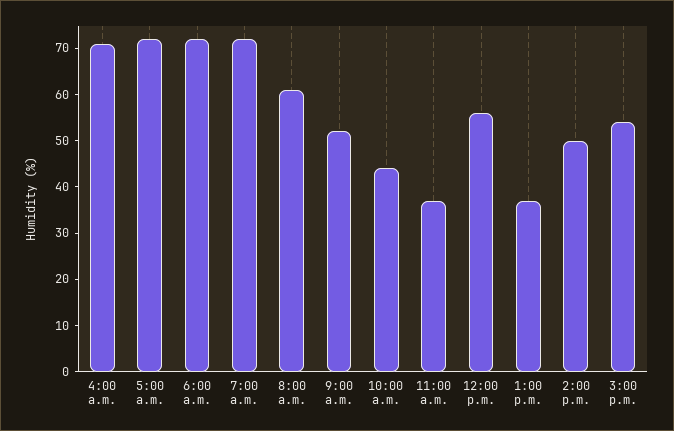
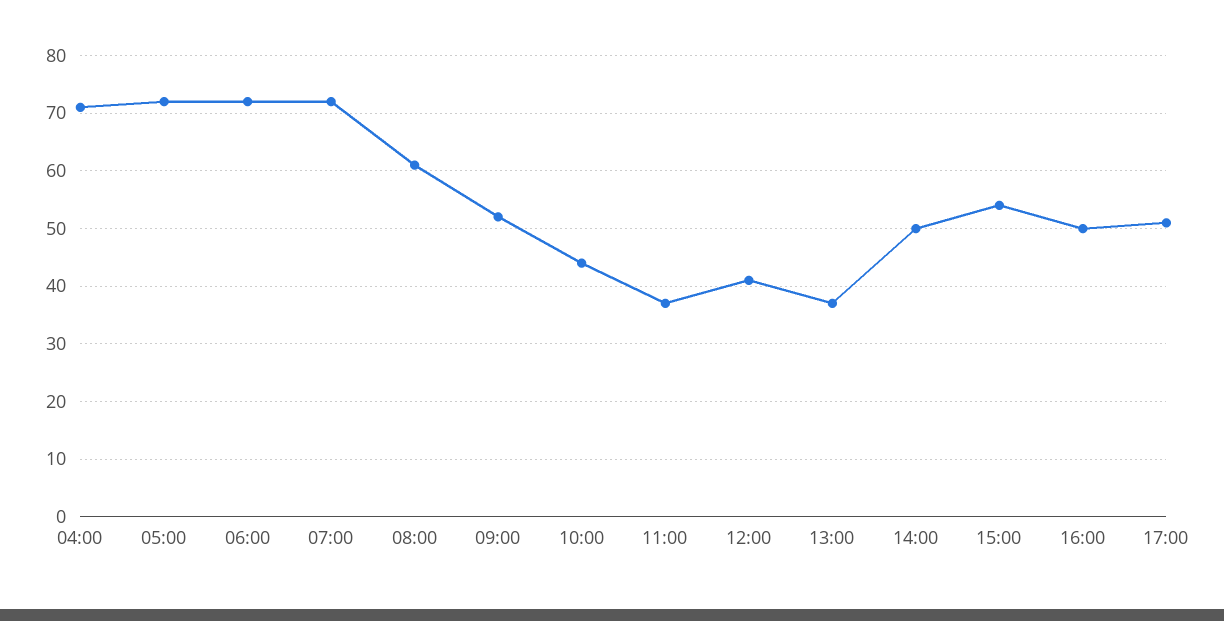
12:00 p.m.: 55 -> 40
16:00: none -> 50
17:00: none -> 50

